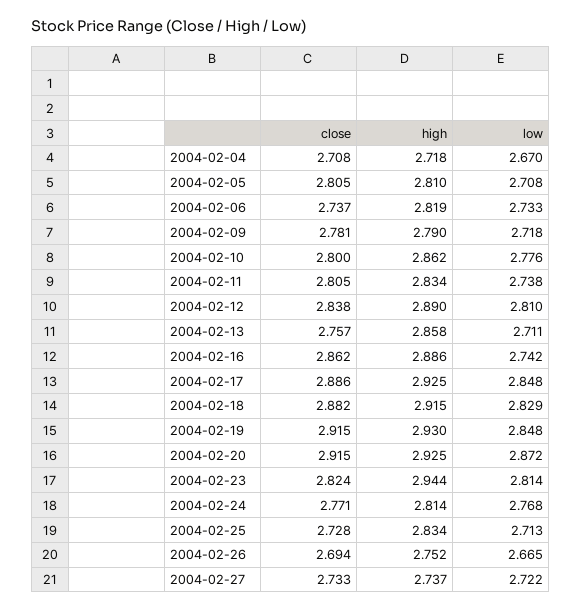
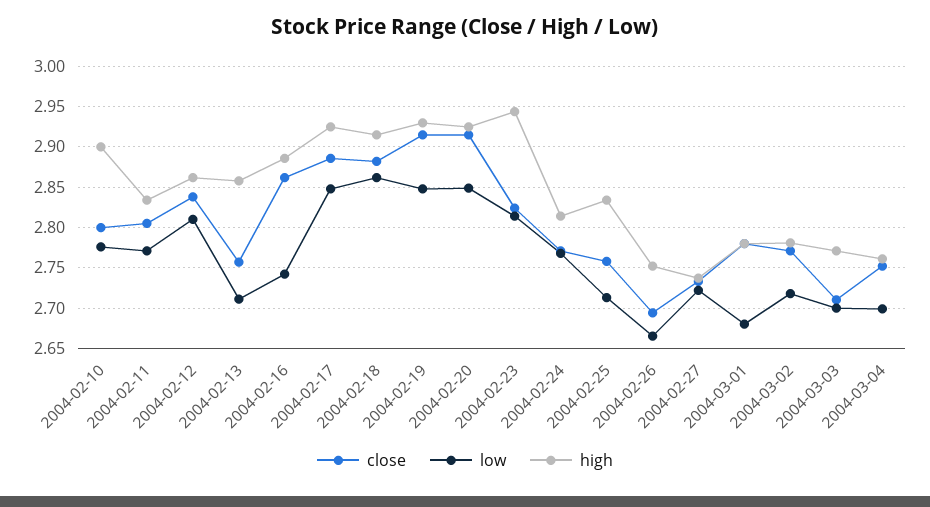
close, 2004-02-04: 2.708 -> none
high, 2004-02-04: 2.718 -> none
low, 2004-02-04: 2.67 -> none
close, 2004-02-05: 2.805 -> none
high, 2004-02-05: 2.81 -> none
low, 2004-02-05: 2.708 -> none
close, 2004-02-06: 2.737 -> none
high, 2004-02-06: 2.819 -> none
low, 2004-02-06: 2.733 -> none
close, 2004-02-09: 2.781 -> none
high, 2004-02-09: 2.79 -> none
low, 2004-02-09: 2.718 -> none
high, 2004-02-10: 2.862 -> 2.9
low, 2004-02-11: 2.738 -> 2.77
high, 2004-02-12: 2.89 -> 2.86
low, 2004-02-18: 2.829 -> 2.86
low, 2004-02-20: 2.872 -> 2.85
close, 2004-02-25: 2.728 -> 2.76
close, 2004-03-01: none -> 2.78
low, 2004-03-01: none -> 2.68
high, 2004-03-01: none -> 2.78
close, 2004-03-02: none -> 2.77
low, 2004-03-02: none -> 2.72
high, 2004-03-02: none -> 2.78
close, 2004-03-03: none -> 2.71
low, 2004-03-03: none -> 2.7
high, 2004-03-03: none -> 2.77
close, 2004-03-04: none -> 2.75
low, 2004-03-04: none -> 2.7
high, 2004-03-04: none -> 2.76

